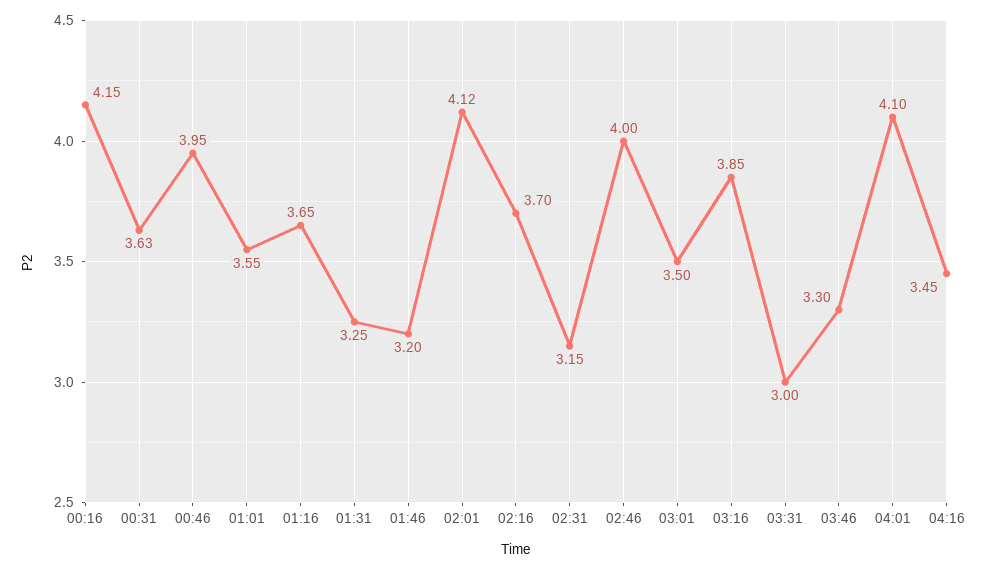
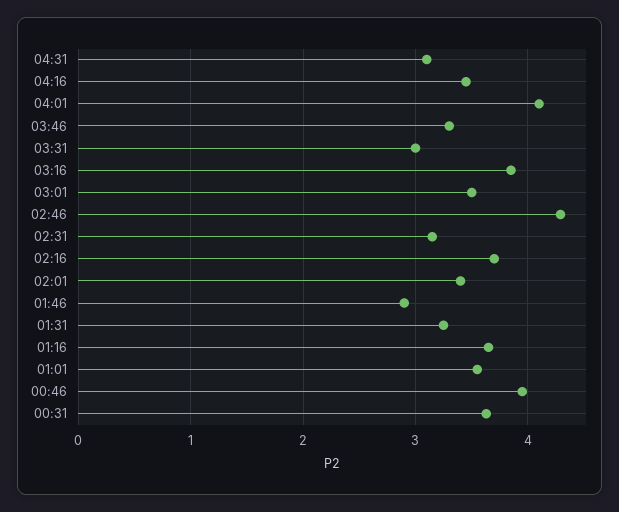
00:16: 4.15 -> none
01:46: 3.2 -> 2.9
02:01: 4.12 -> 3.4
02:46: 4 -> 4.3
04:31: none -> 3.1

